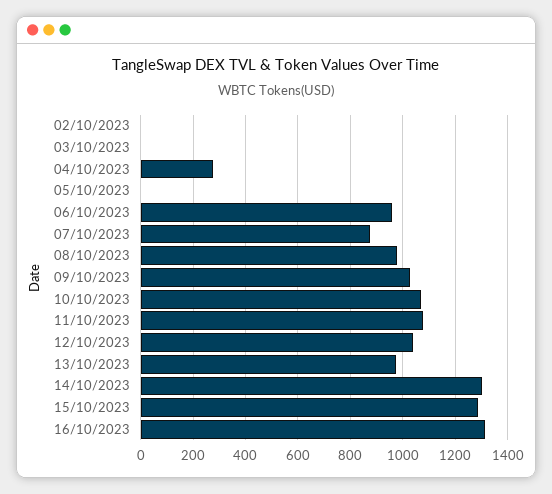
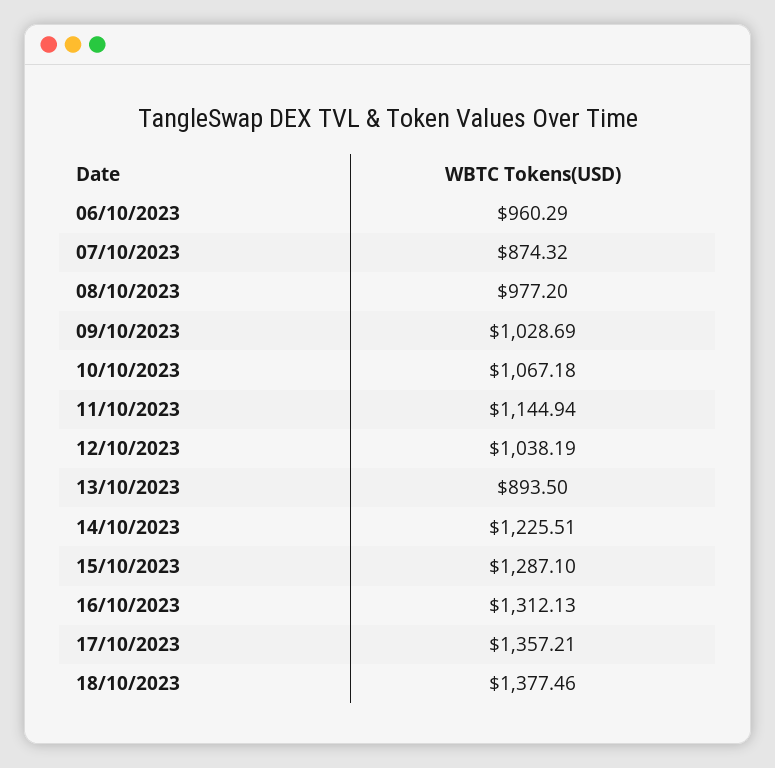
02/10/2023: 0 -> none
03/10/2023: 0 -> none
04/10/2023: 275 -> none
05/10/2023: 0 -> none
11/10/2023: 1075 -> 1144.94
13/10/2023: 975 -> 893.5
14/10/2023: 1300 -> 1225.51
17/10/2023: none -> 1357.21
18/10/2023: none -> 1377.46

